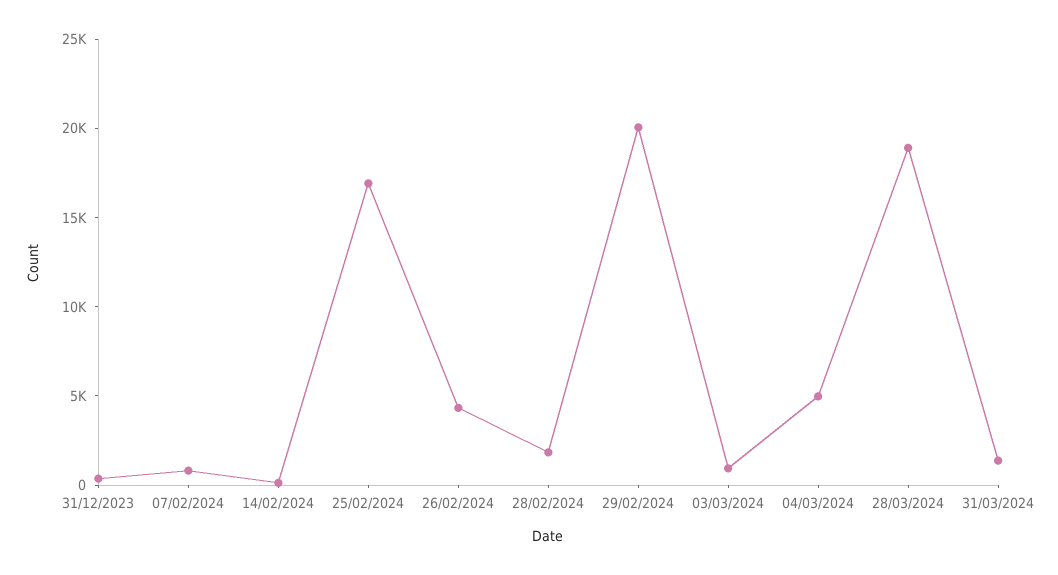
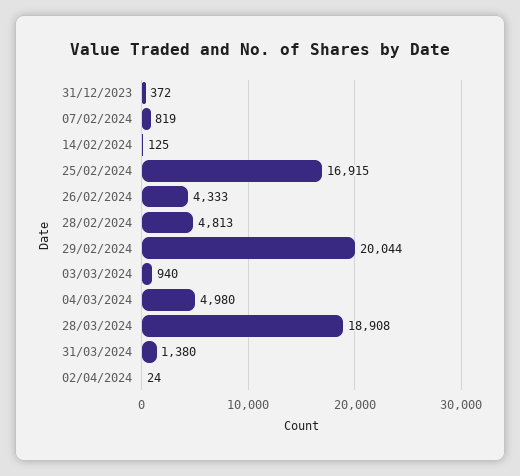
28/02/2024: 2000 -> 4813
02/04/2024: none -> 24

